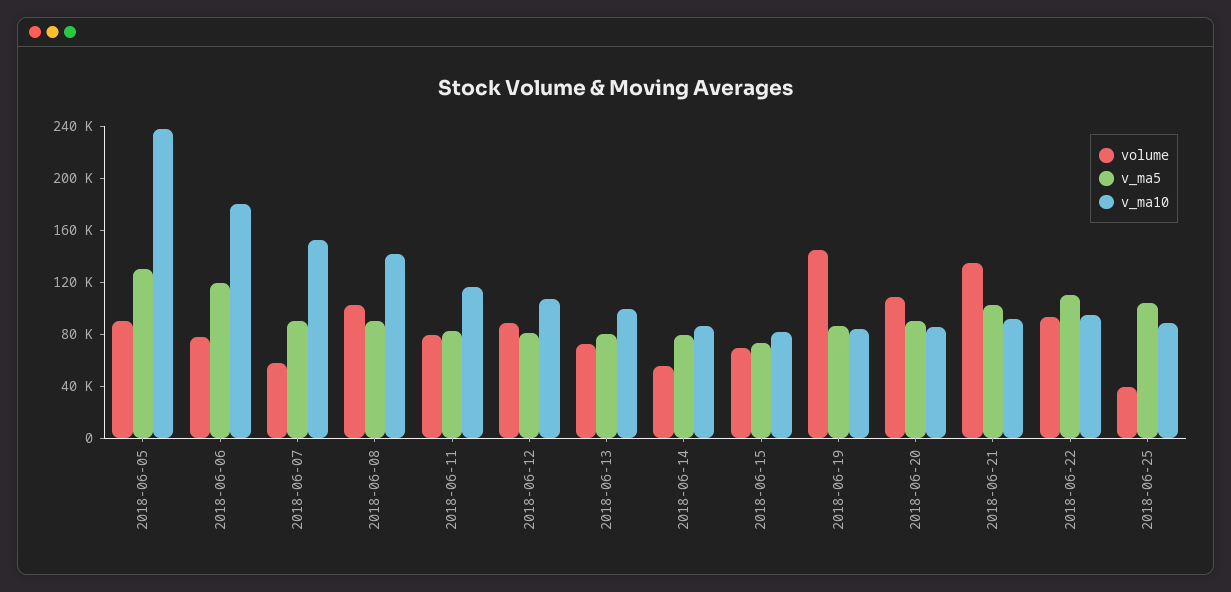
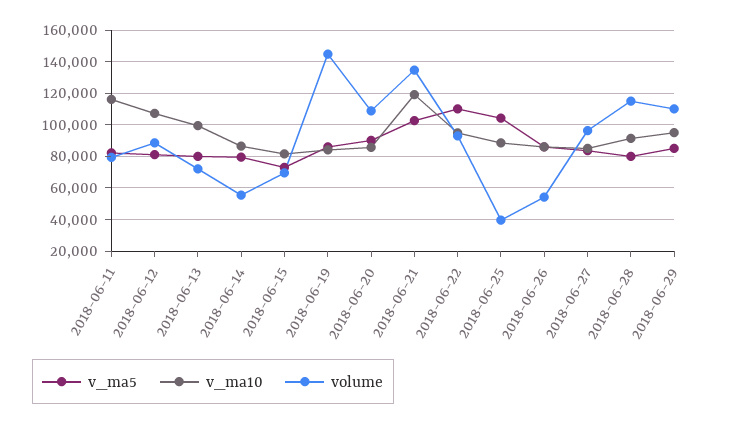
volume, 2018-06-05: 90000 -> none
v_ma5, 2018-06-05: 130000 -> none
v_ma10, 2018-06-05: 240000 -> none
volume, 2018-06-06: 80000 -> none
v_ma5, 2018-06-06: 120000 -> none
v_ma10, 2018-06-06: 180000 -> none
volume, 2018-06-07: 60000 -> none
v_ma5, 2018-06-07: 90000 -> none
v_ma10, 2018-06-07: 150000 -> none
volume, 2018-06-08: 100000 -> none
v_ma5, 2018-06-08: 90000 -> none
v_ma10, 2018-06-08: 140000 -> none
v_ma10, 2018-06-21: 90000 -> 120000
v_ma5, 2018-06-26: none -> 85000
v_ma10, 2018-06-26: none -> 85000
volume, 2018-06-26: none -> 55000
v_ma5, 2018-06-27: none -> 85000
v_ma10, 2018-06-27: none -> 85000
volume, 2018-06-27: none -> 95000
v_ma5, 2018-06-28: none -> 80000
v_ma10, 2018-06-28: none -> 90000
volume, 2018-06-28: none -> 115000
v_ma5, 2018-06-29: none -> 85000
v_ma10, 2018-06-29: none -> 95000
volume, 2018-06-29: none -> 110000

